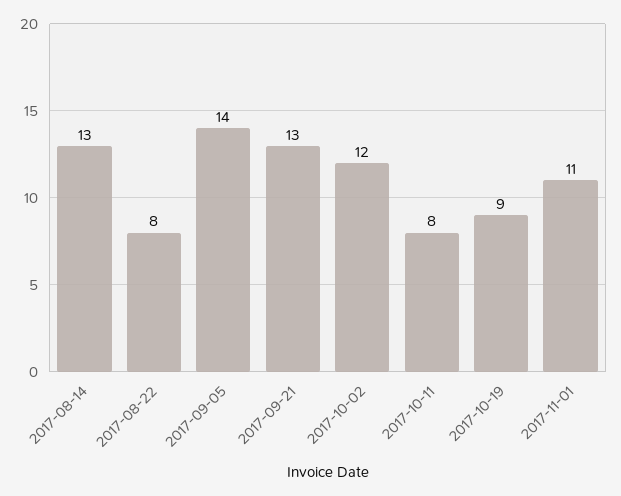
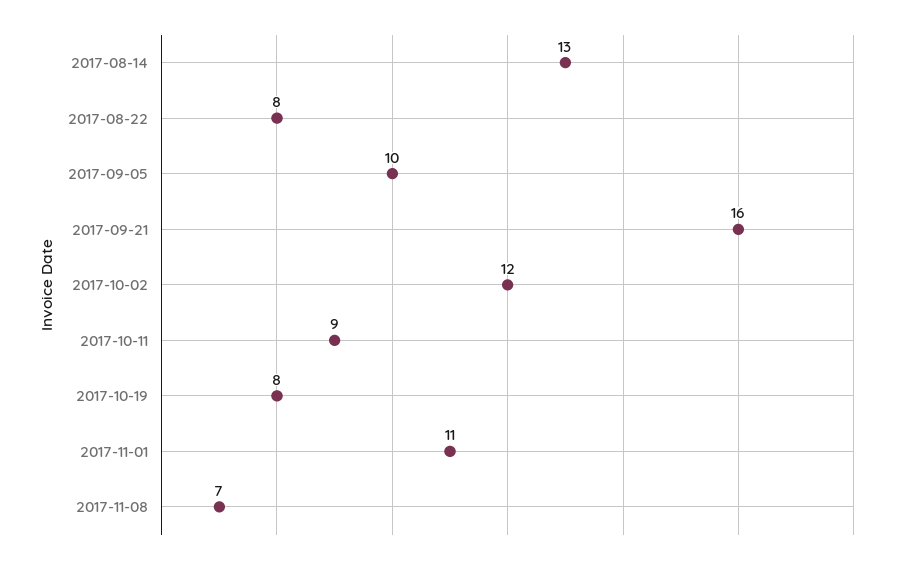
2017-09-05: 14 -> 10
2017-09-21: 13 -> 16
2017-10-11: 8 -> 9
2017-10-19: 9 -> 8
2017-11-08: none -> 7

